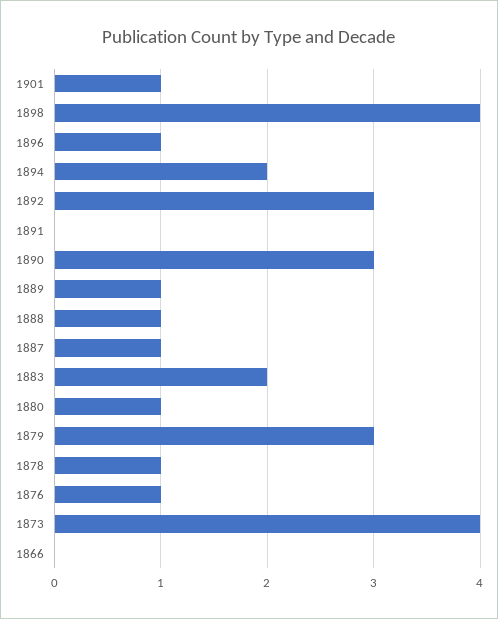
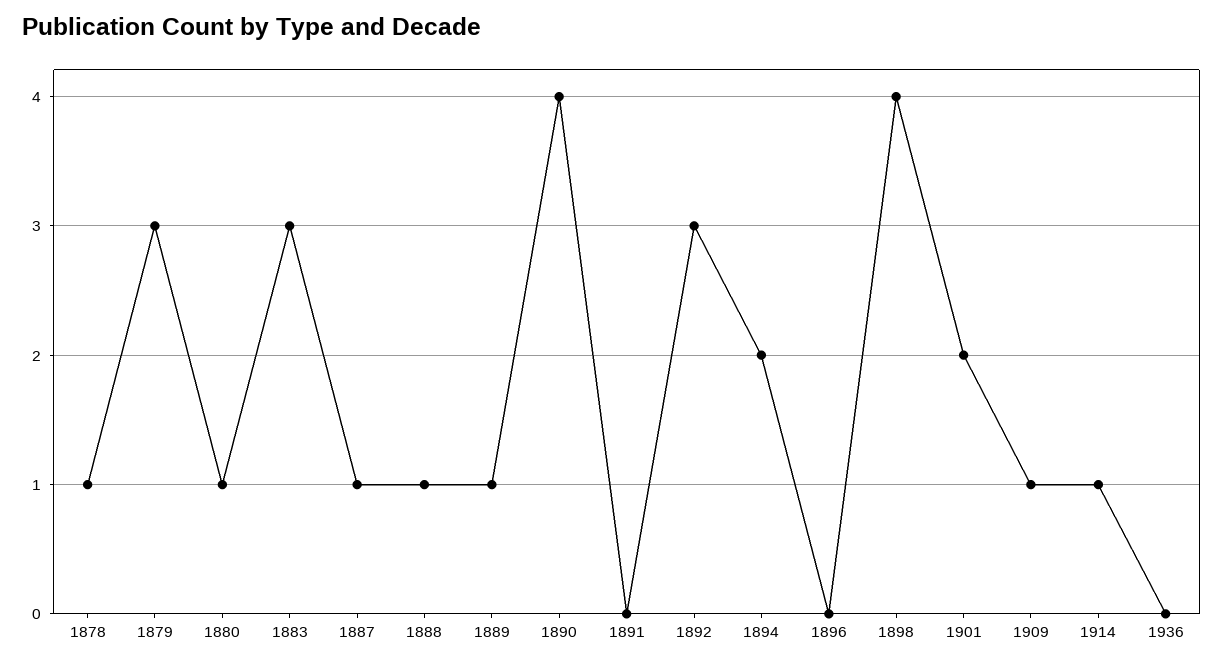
1901: 1 -> 2
1896: 1 -> 0
1890: 3 -> 4
1883: 2 -> 3
1876: 1 -> none
1873: 4 -> none
1866: 0 -> none
1909: none -> 1
1914: none -> 1
1936: none -> 0

